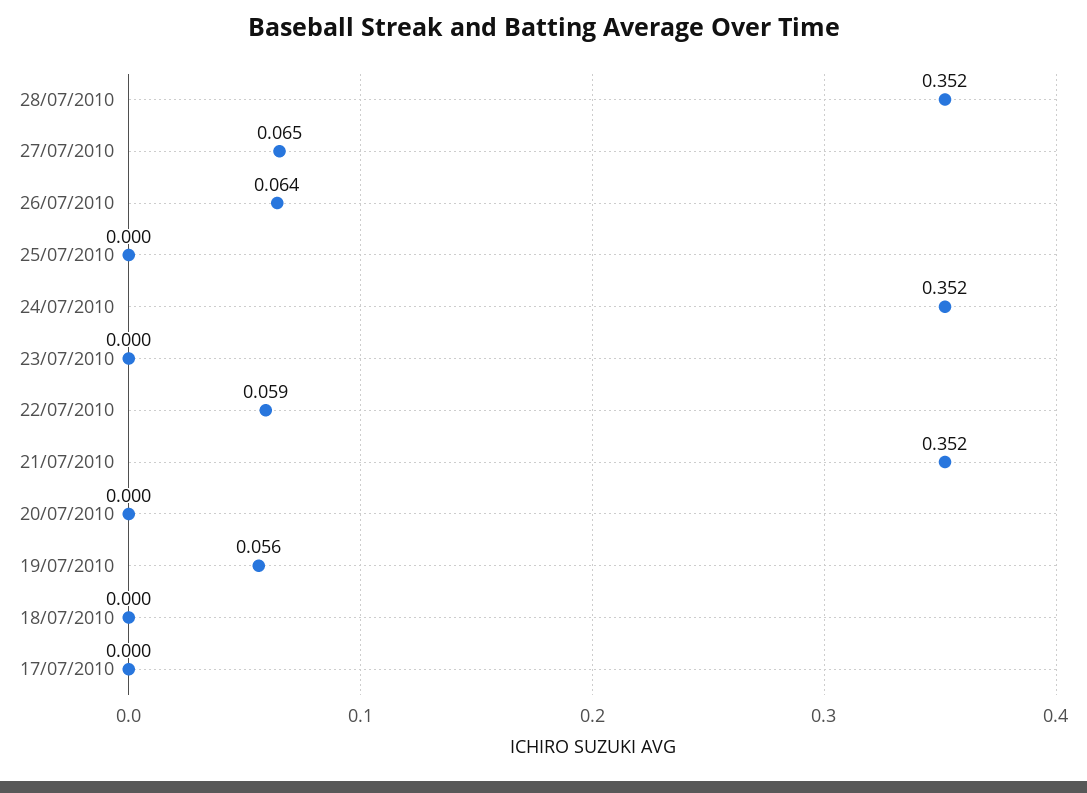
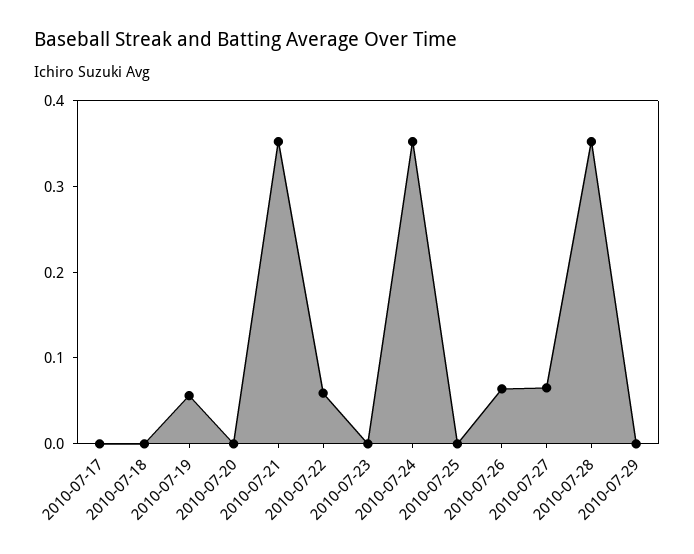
2010-07-29: none -> 0

